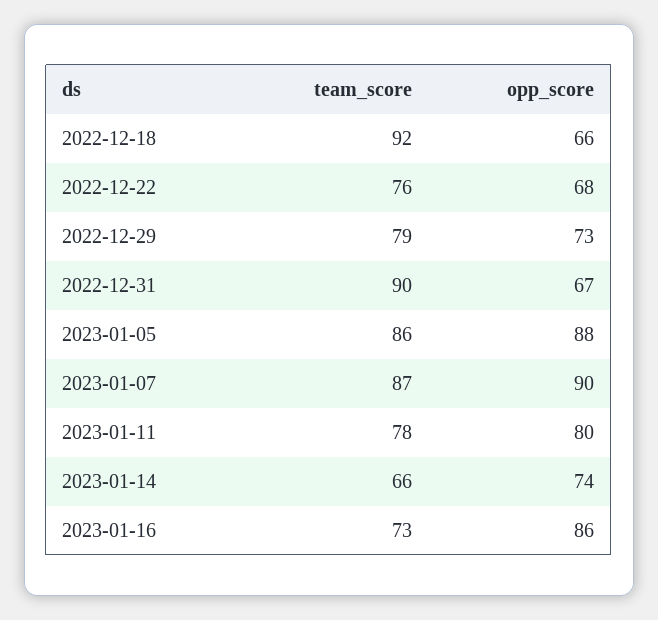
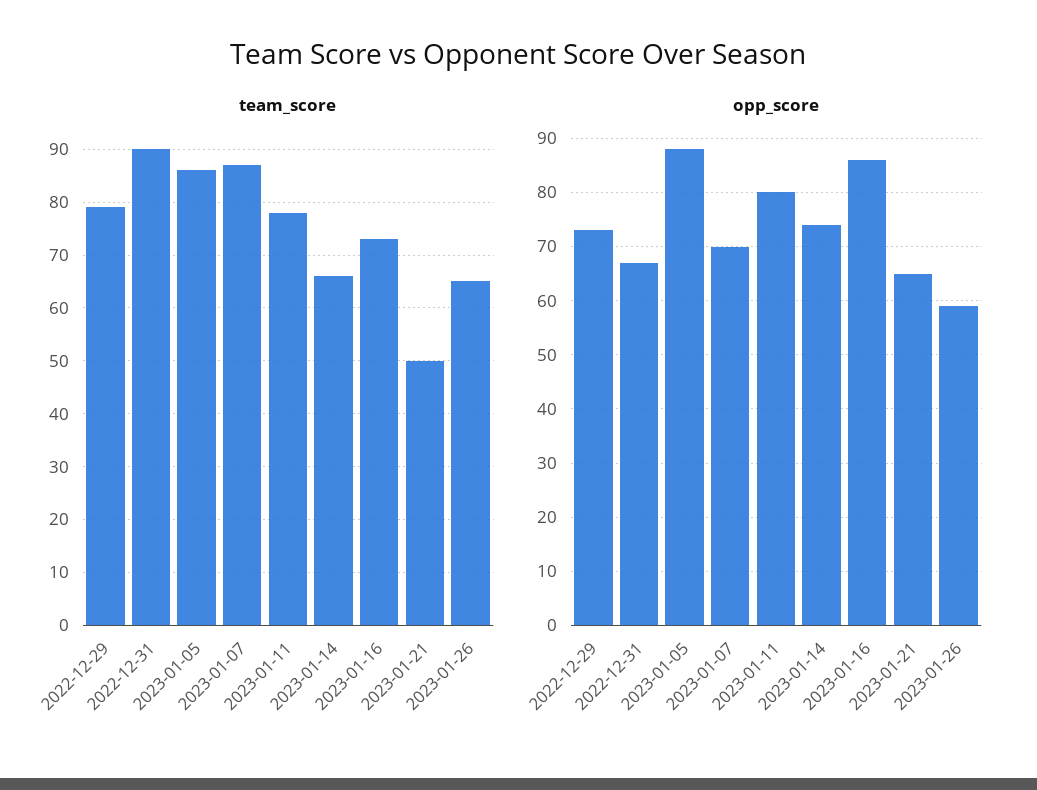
team_score, 2022-12-18: 92 -> none
opp_score, 2022-12-18: 66 -> none
team_score, 2022-12-22: 76 -> none
opp_score, 2022-12-22: 68 -> none
opp_score, 2023-01-07: 90 -> 70
team_score, 2023-01-21: none -> 50
team_score, 2023-01-26: none -> 65
opp_score, 2023-01-21: none -> 65
opp_score, 2023-01-26: none -> 60

